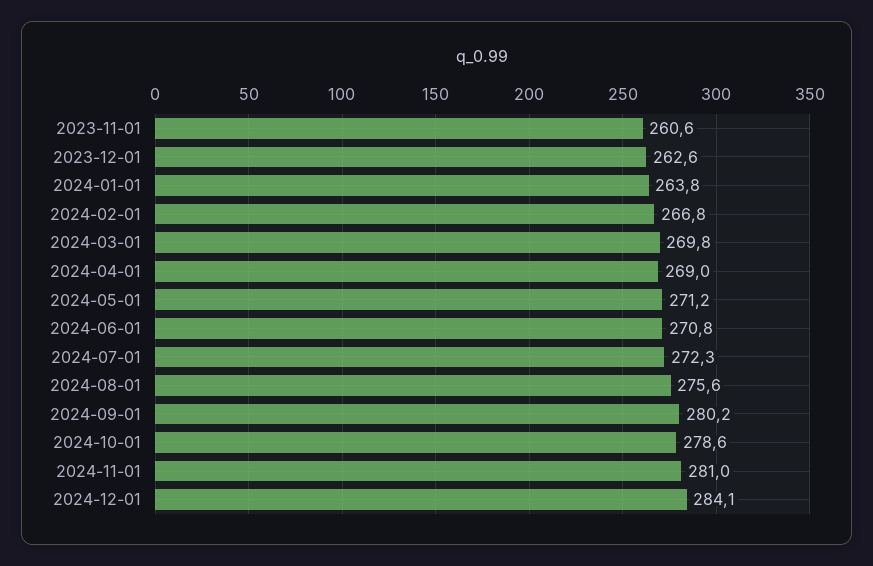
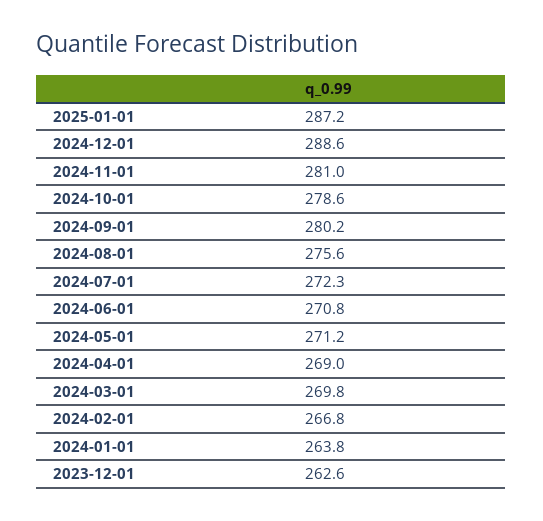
2023-11-01: 260.6 -> none
2024-12-01: 284.1 -> 288.6
2025-01-01: none -> 287.2

